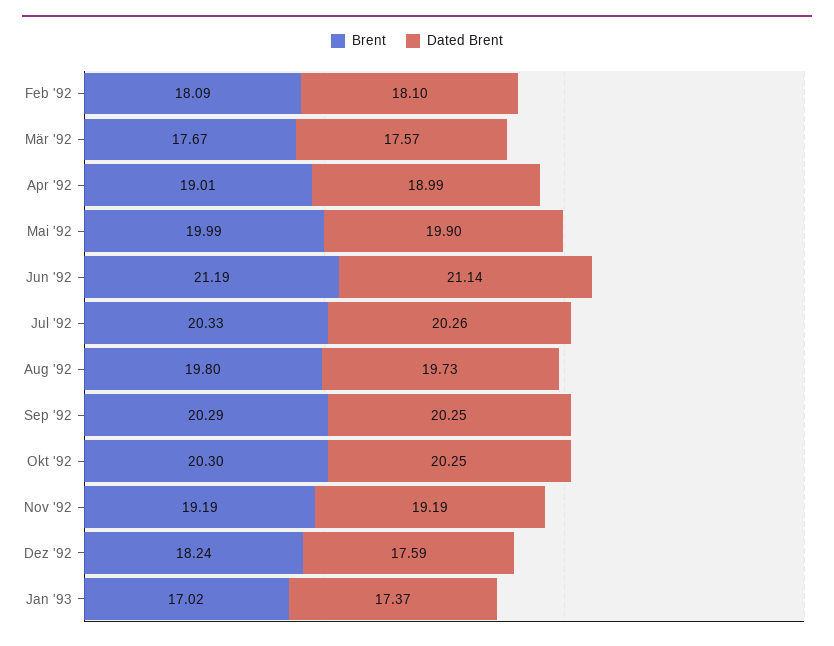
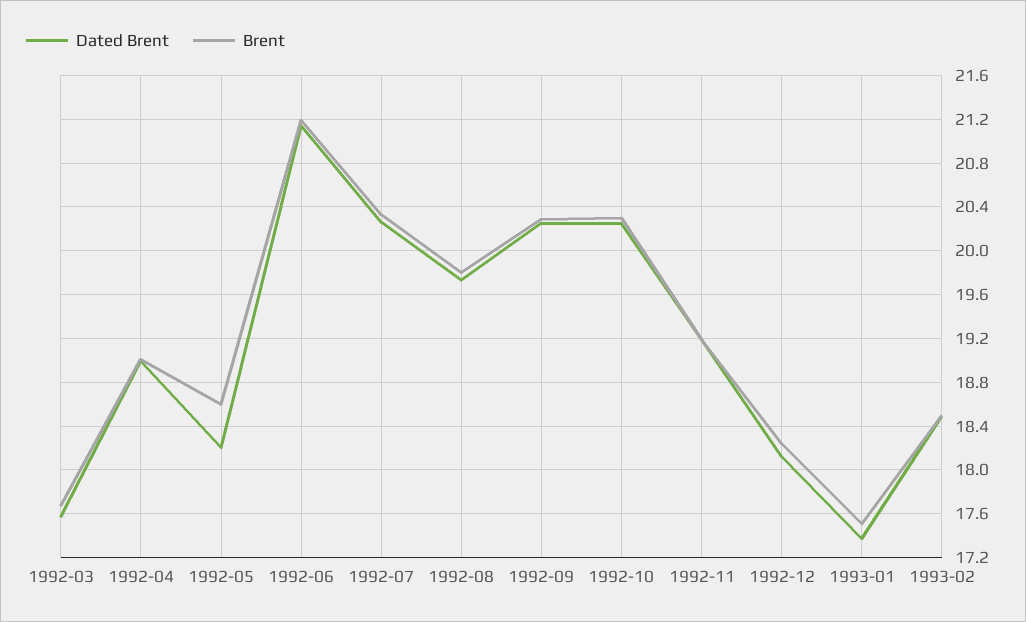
Brent, Feb '92: 18.09 -> none
Dated Brent, Feb '92: 18.1 -> none
Brent, Mai '92: 19.99 -> 18.6
Dated Brent, Mai '92: 19.9 -> 18.2
Dated Brent, Dez '92: 17.59 -> 18.1
Brent, Jan '93: 17.02 -> 17.5
Dated Brent, 1993-02: none -> 18.5
Brent, 1993-02: none -> 18.5

